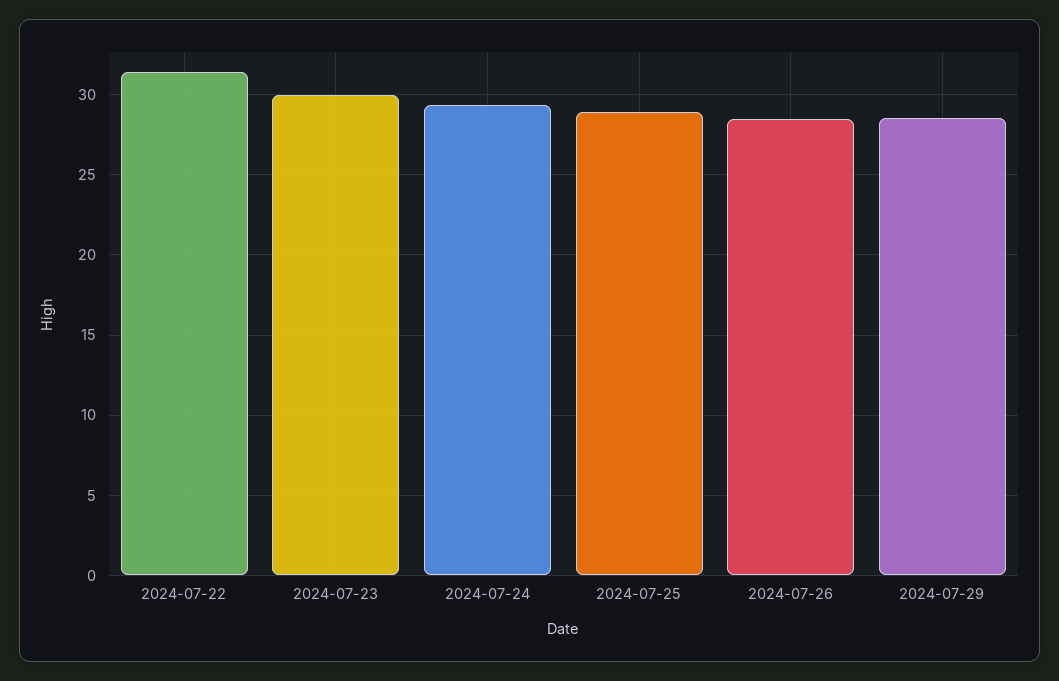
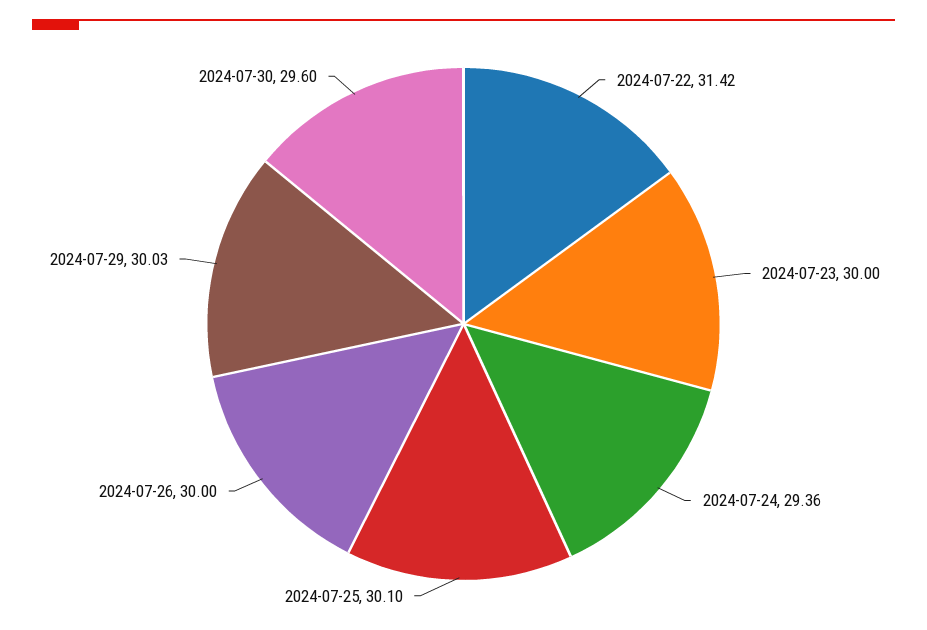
2024-07-25: 29 -> 30.1
2024-07-26: 28.5 -> 30
2024-07-29: 28.5 -> 30.03
2024-07-30: none -> 29.6

